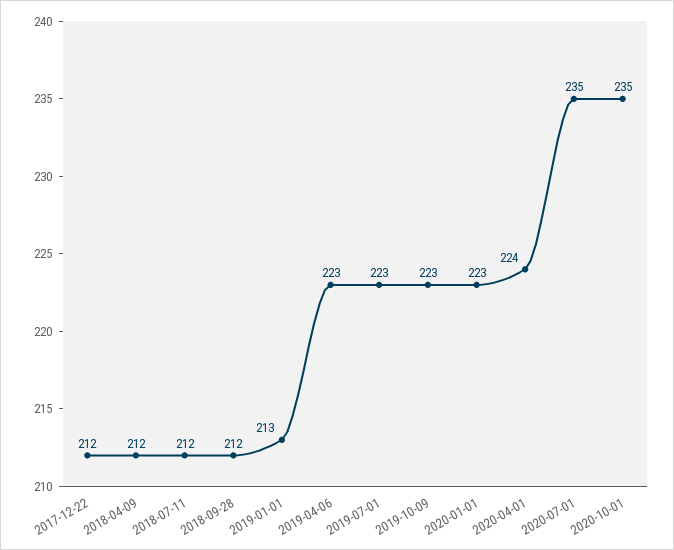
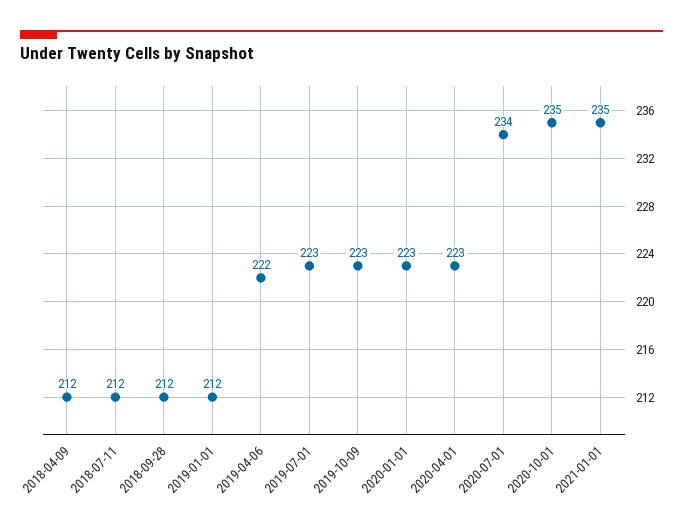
2017-12-22: 212 -> none
2019-01-01: 213 -> 212
2019-04-06: 223 -> 222
2020-04-01: 224 -> 223
2020-07-01: 235 -> 234
2021-01-01: none -> 235

